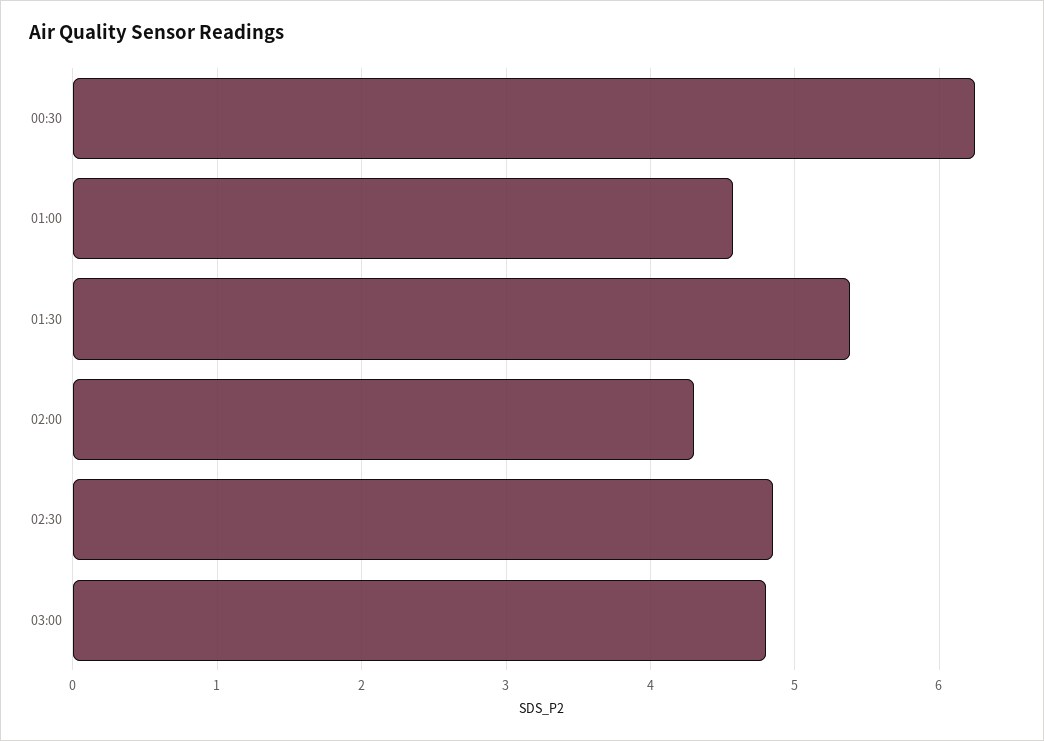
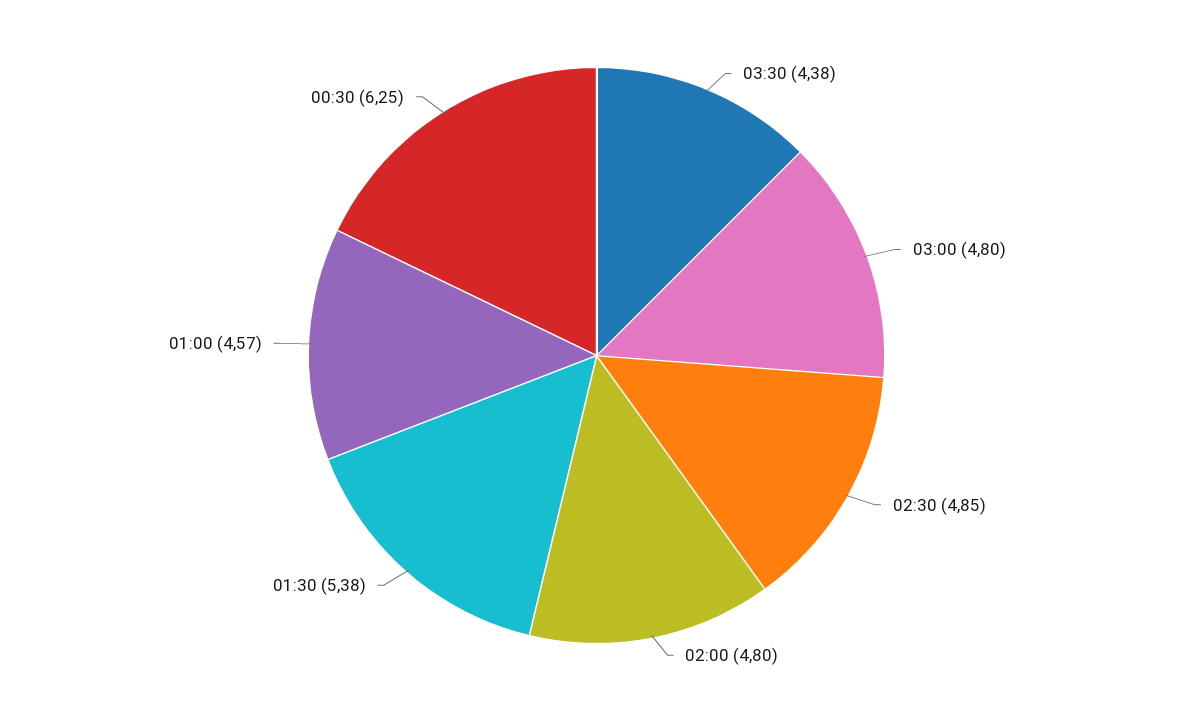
02:00: 4.3 -> 4.8
03:30: none -> 4.38

